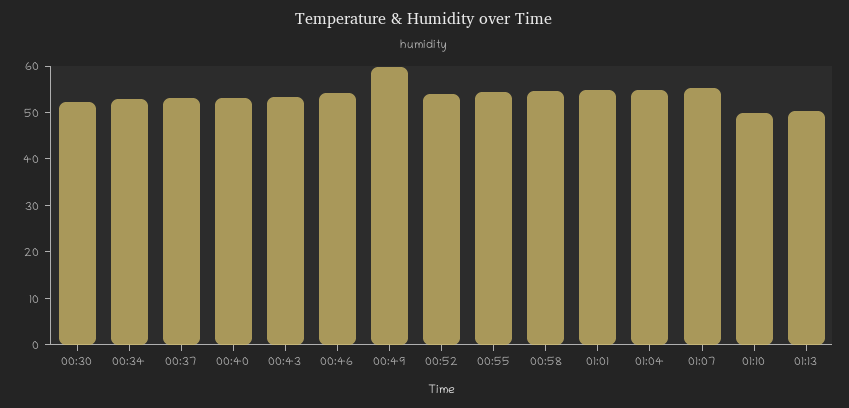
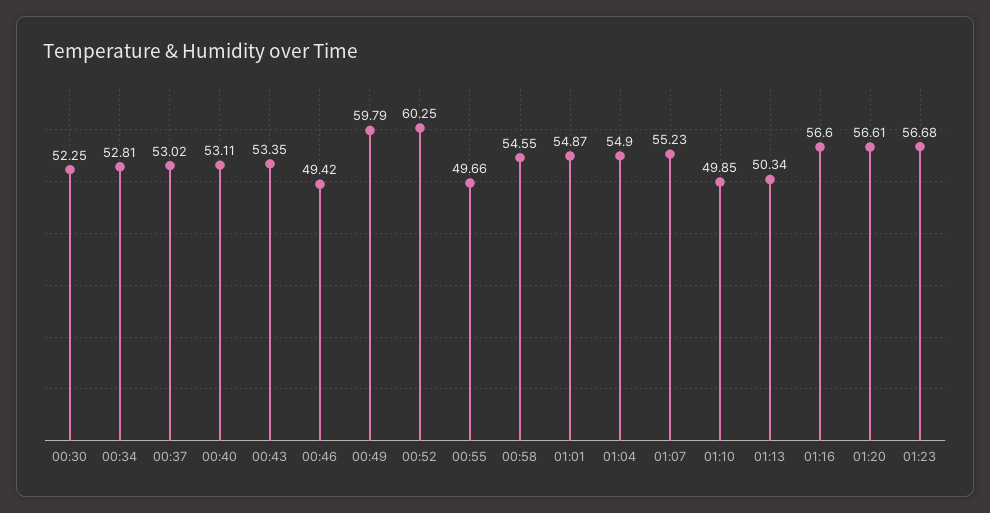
00:46: 54 -> 49.42
00:52: 54 -> 60.25
00:55: 54 -> 49.66
01:16: none -> 56.6
01:20: none -> 56.61
01:23: none -> 56.68

